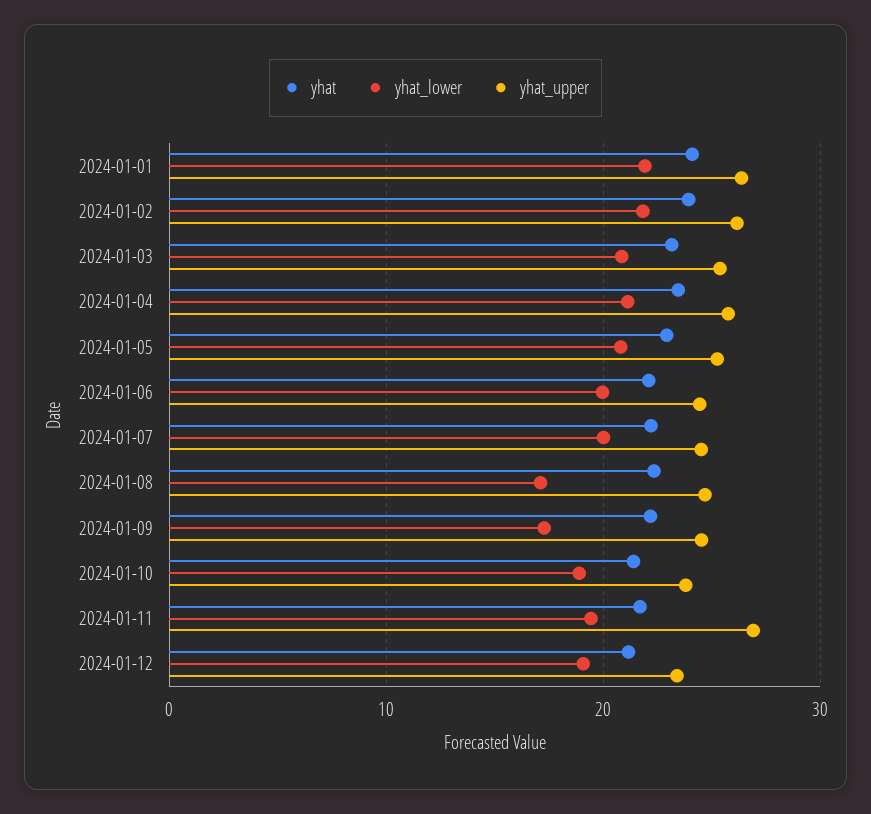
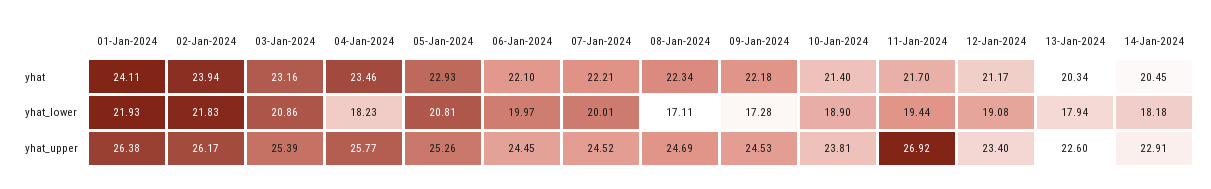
yhat_lower, 2024-01-04: 21 -> 18.23
yhat, 13-Jan-2024: none -> 20.34
yhat, 14-Jan-2024: none -> 20.45
yhat_lower, 13-Jan-2024: none -> 17.94
yhat_lower, 14-Jan-2024: none -> 18.18
yhat_upper, 13-Jan-2024: none -> 22.6
yhat_upper, 14-Jan-2024: none -> 22.91

